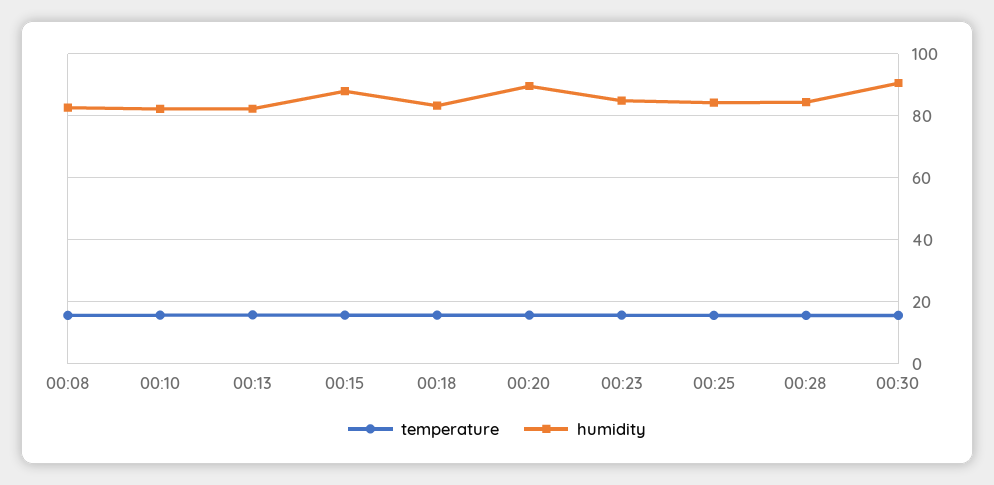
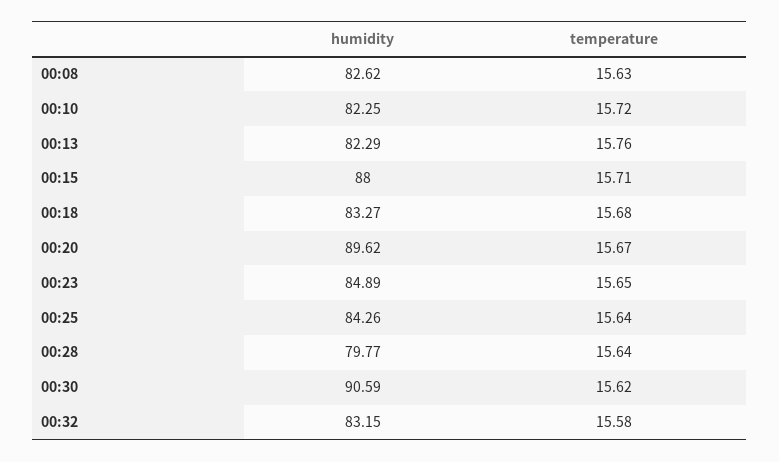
humidity, 00:28: 84 -> 79.77
humidity, 00:32: none -> 83.15
temperature, 00:32: none -> 15.58

